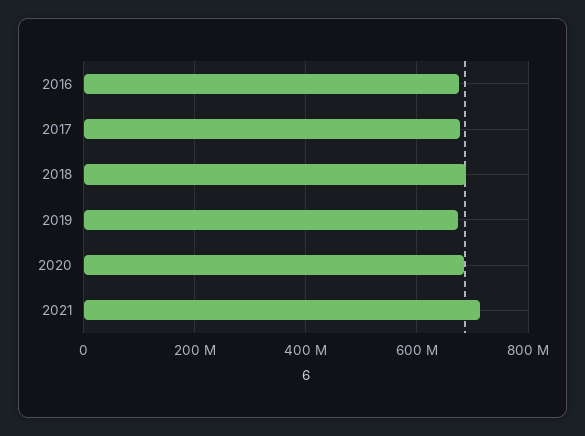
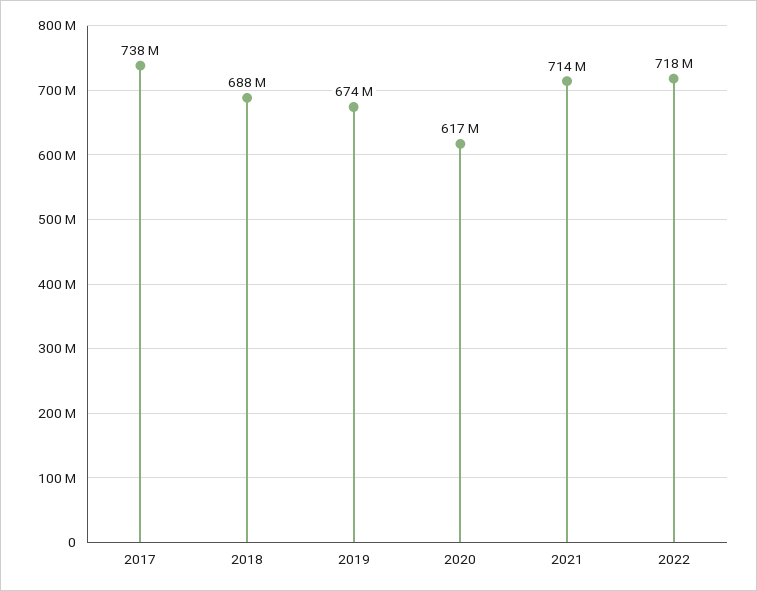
2016: 680000000 -> none
2017: 680000000 -> 738000000
2020: 680000000 -> 617000000
2022: none -> 718000000

